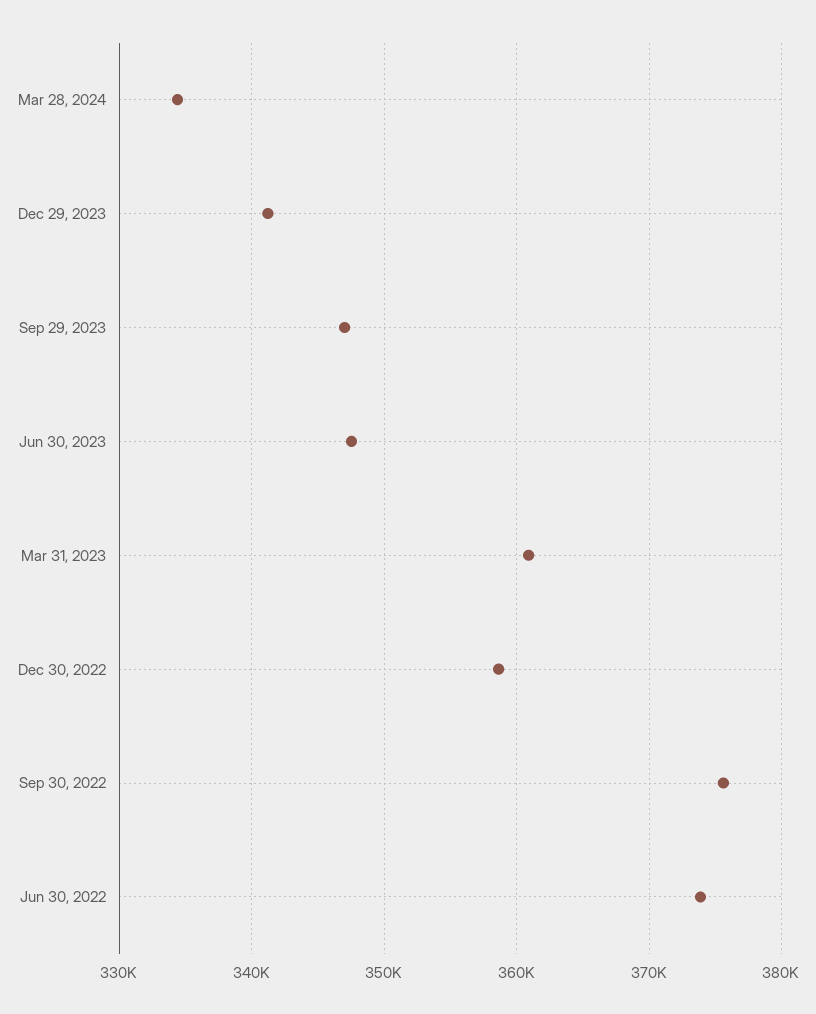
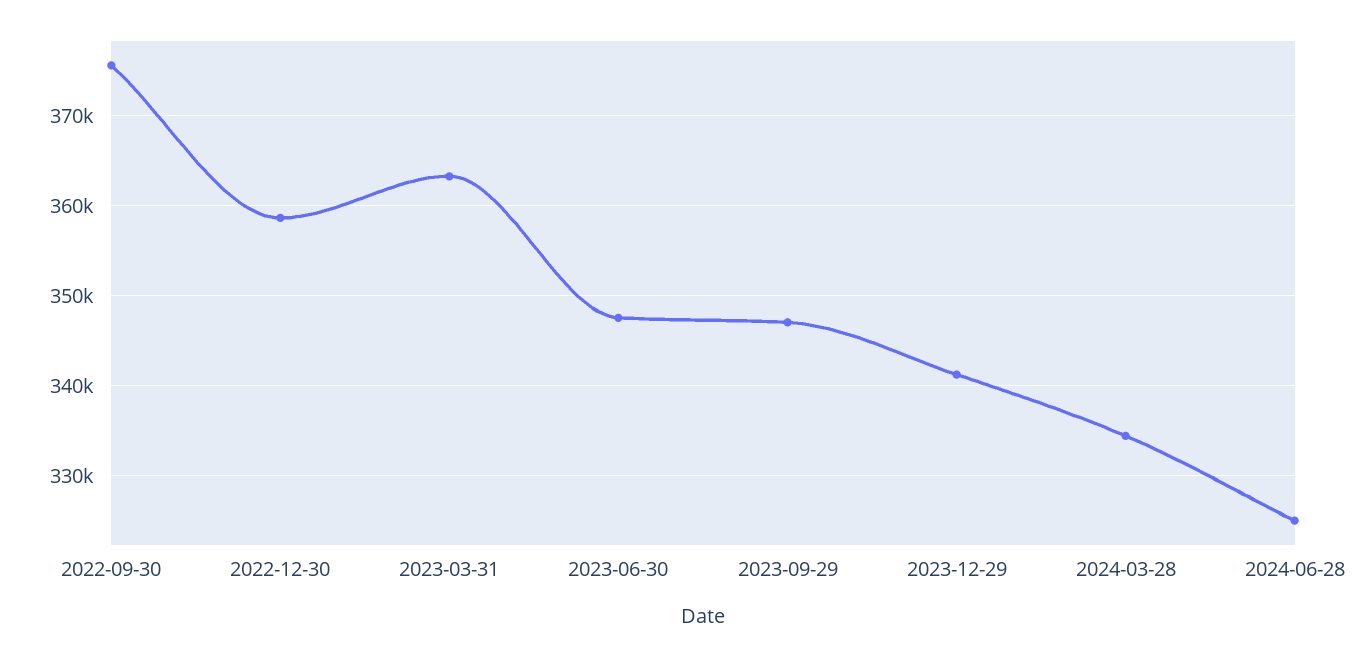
Mar 31, 2023: 361000 -> 363000
Jun 30, 2022: 374000 -> none
2024-06-28: none -> 325000

